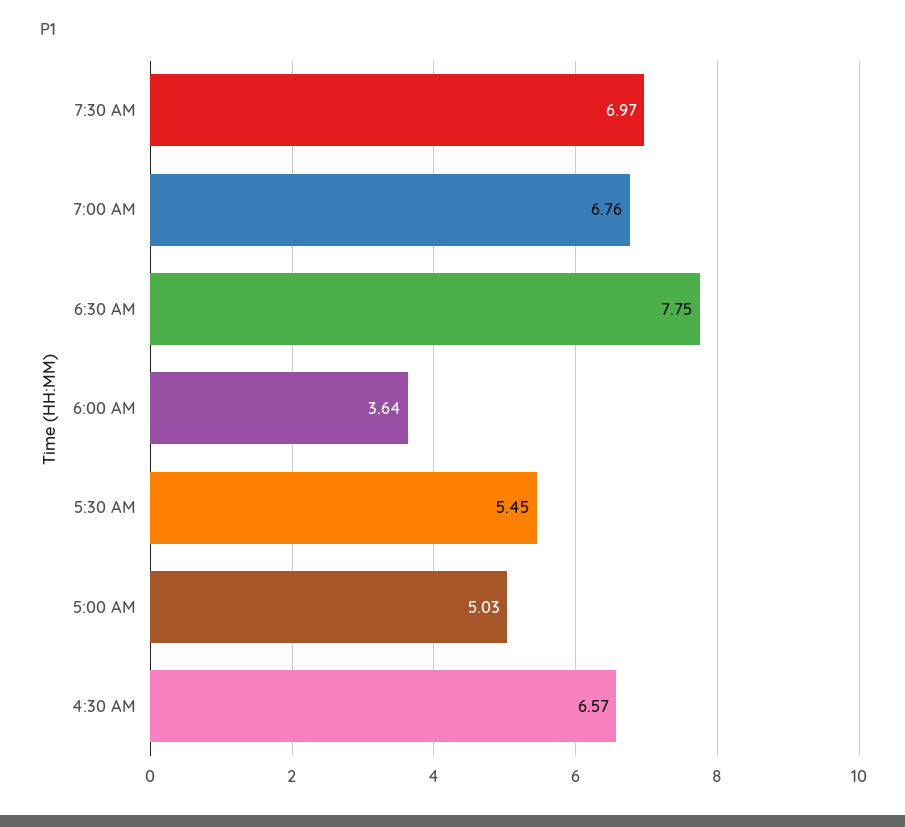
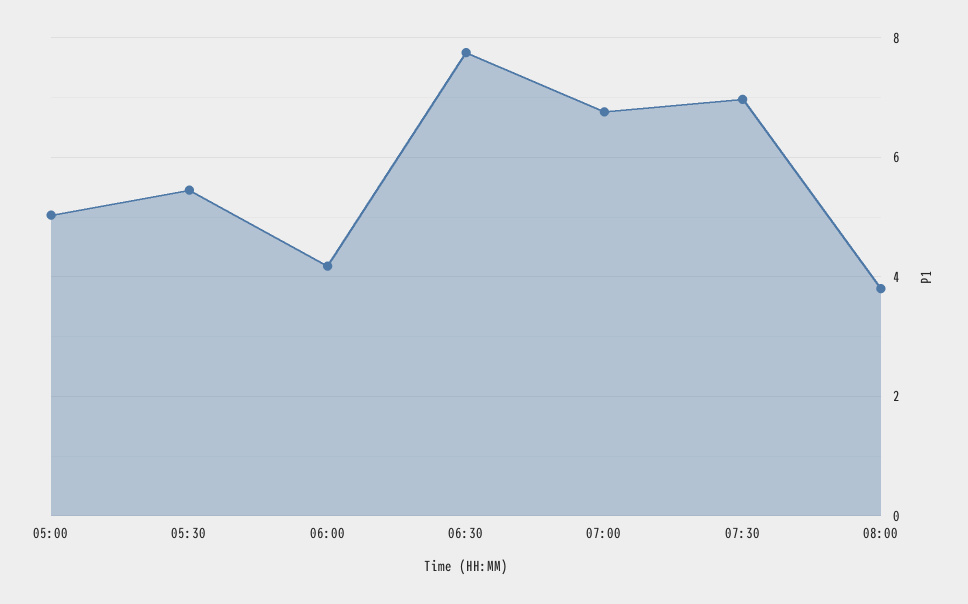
6:00 AM: 3.64 -> 4.2
4:30 AM: 6.57 -> none
08:00: none -> 3.8

